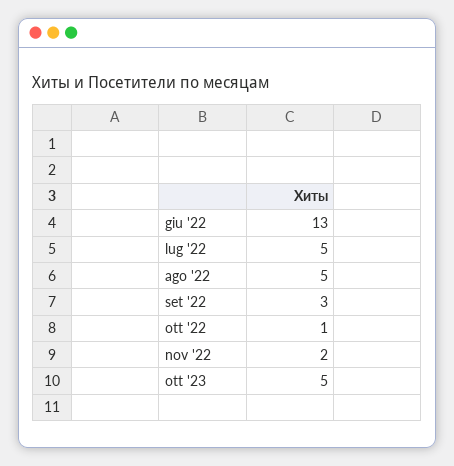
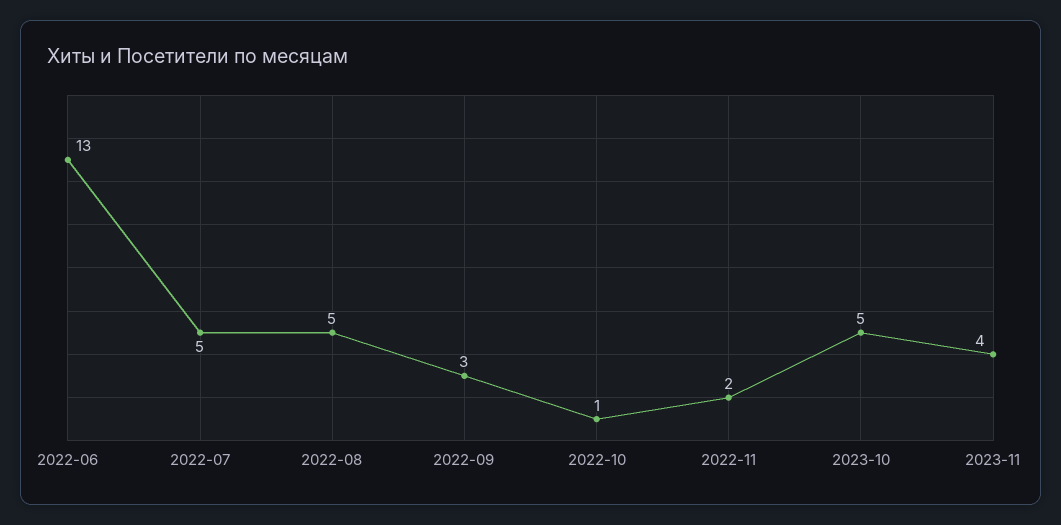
2023-11: none -> 4

